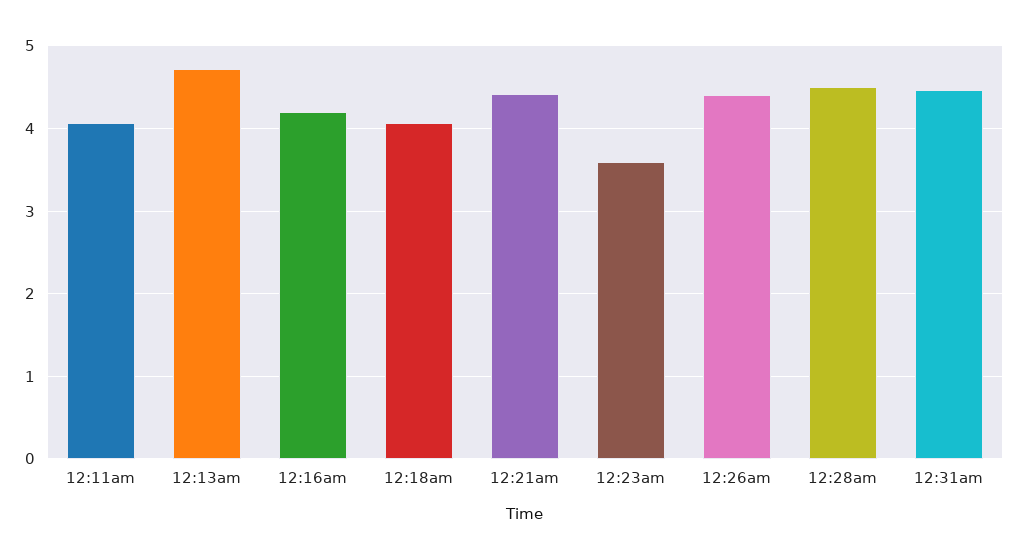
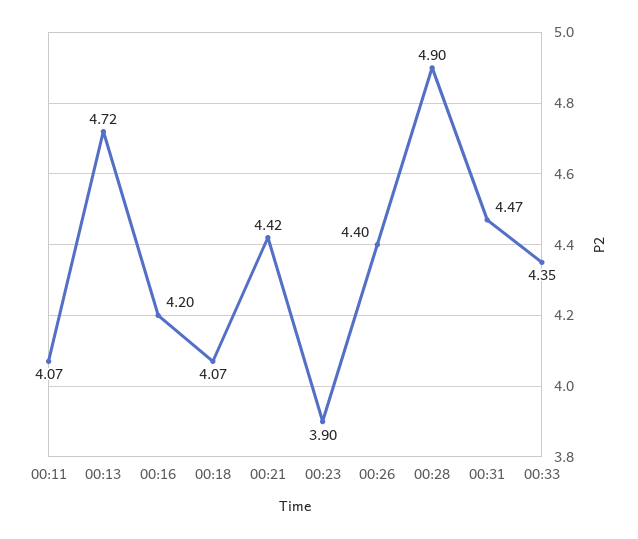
12:23am: 3.6 -> 3.9
12:28am: 4.5 -> 4.9
00:33: none -> 4.35

